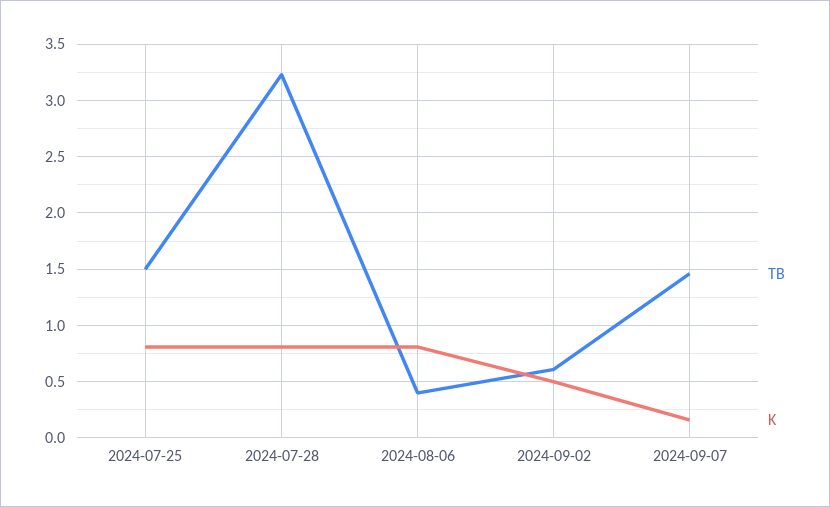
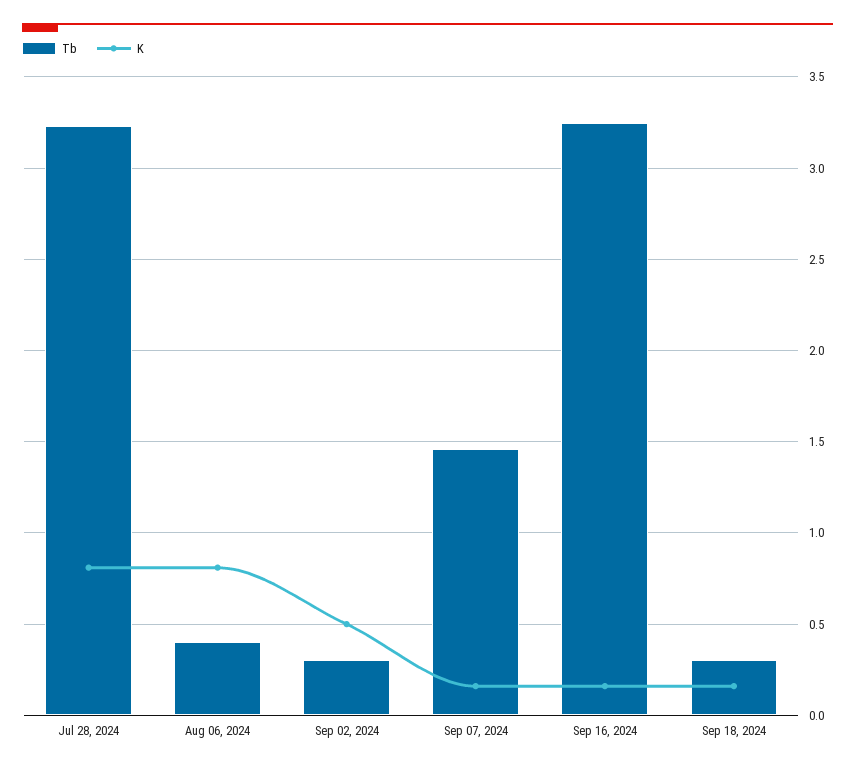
TB, 2024-07-25: 1.5 -> none
K, 2024-07-25: 0.8 -> none
TB, 2024-09-02: 0.6 -> 0.3
TB, Sep 16, 2024: none -> 3.25
K, Sep 16, 2024: none -> 0.15
TB, Sep 18, 2024: none -> 0.3
K, Sep 18, 2024: none -> 0.15

